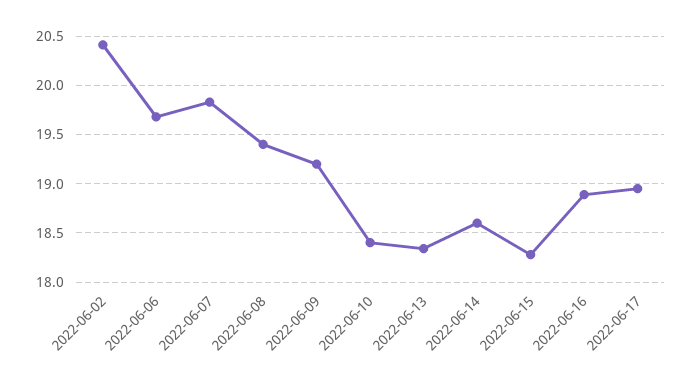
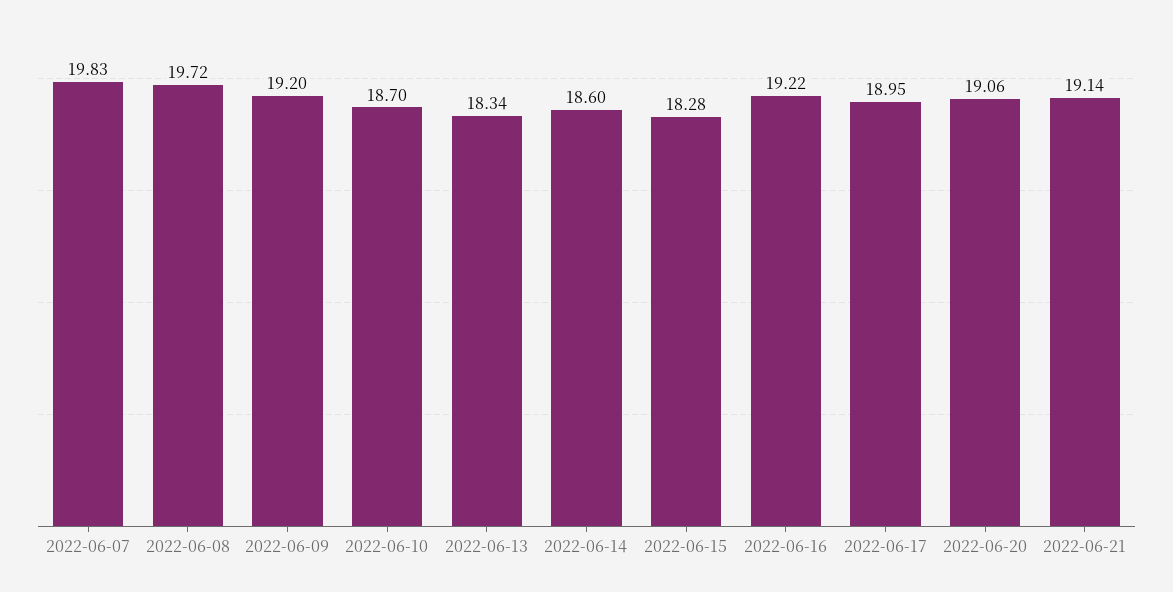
2022-06-02: 20.4 -> none
2022-06-06: 19.7 -> none
2022-06-08: 19.4 -> 19.72
2022-06-10: 18.4 -> 18.7
2022-06-16: 18.9 -> 19.22
2022-06-20: none -> 19.06
2022-06-21: none -> 19.14

